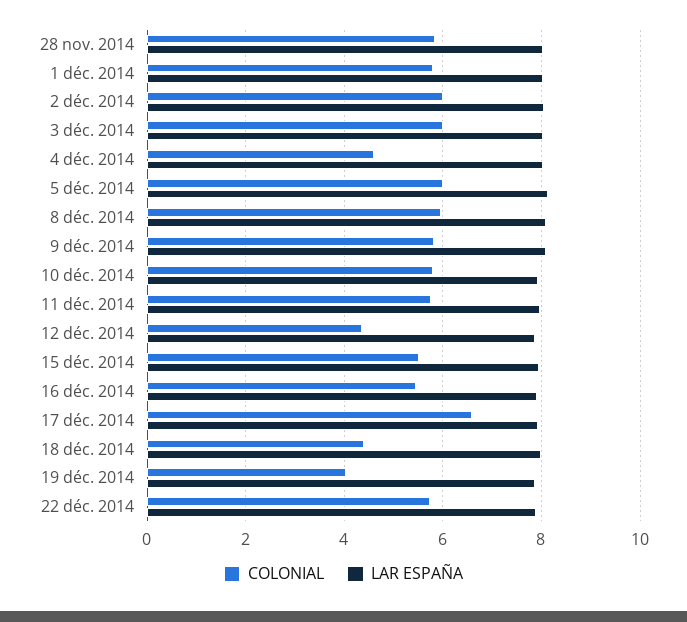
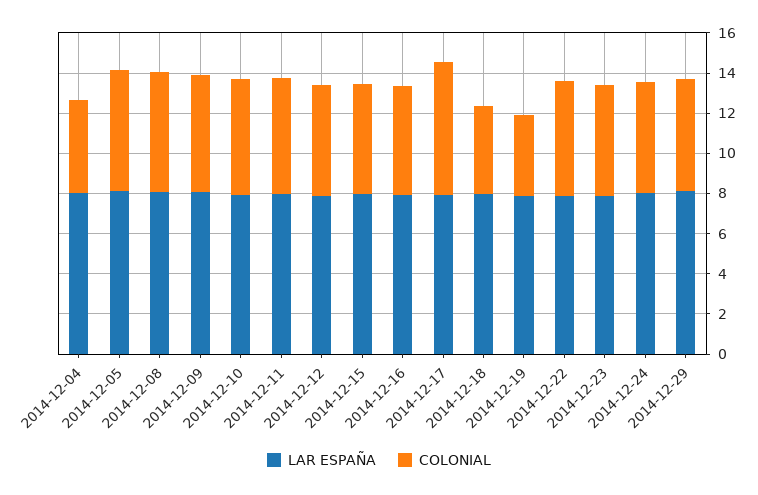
COLONIAL, 28 nov. 2014: 5.8 -> none
LAR ESPAÑA, 28 nov. 2014: 8 -> none
COLONIAL, 1 déc. 2014: 5.8 -> none
LAR ESPAÑA, 1 déc. 2014: 8 -> none
COLONIAL, 2 déc. 2014: 6 -> none
LAR ESPAÑA, 2 déc. 2014: 8 -> none
COLONIAL, 3 déc. 2014: 6 -> none
LAR ESPAÑA, 3 déc. 2014: 8 -> none
COLONIAL, 12 déc. 2014: 4.4 -> 5.5
LAR ESPAÑA, 2014-12-23: none -> 8
COLONIAL, 2014-12-23: none -> 5.5
LAR ESPAÑA, 2014-12-24: none -> 8
COLONIAL, 2014-12-24: none -> 5.5
LAR ESPAÑA, 2014-12-29: none -> 8
COLONIAL, 2014-12-29: none -> 5.5

